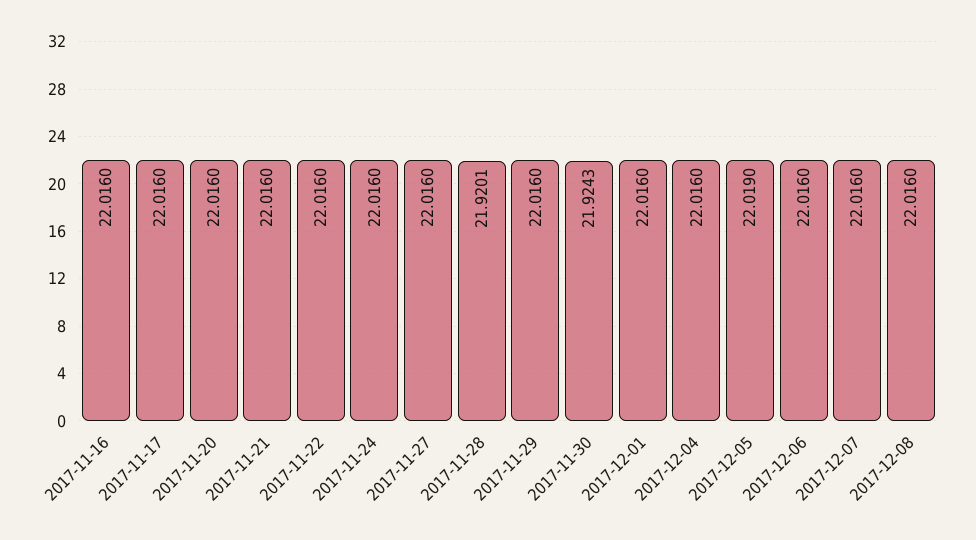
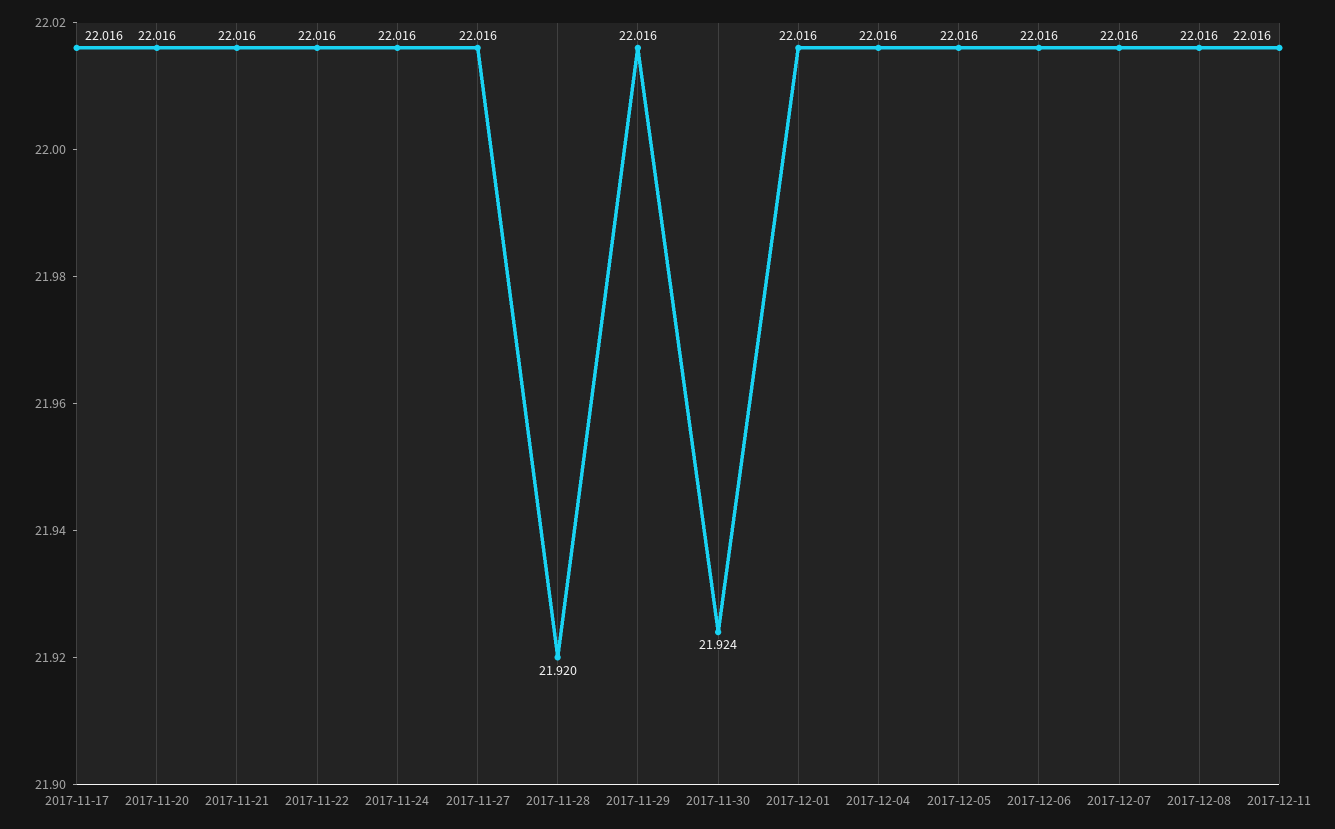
2017-11-16: 22.016 -> none
2017-12-05: 22.019 -> 22.016
2017-12-11: none -> 22.016

